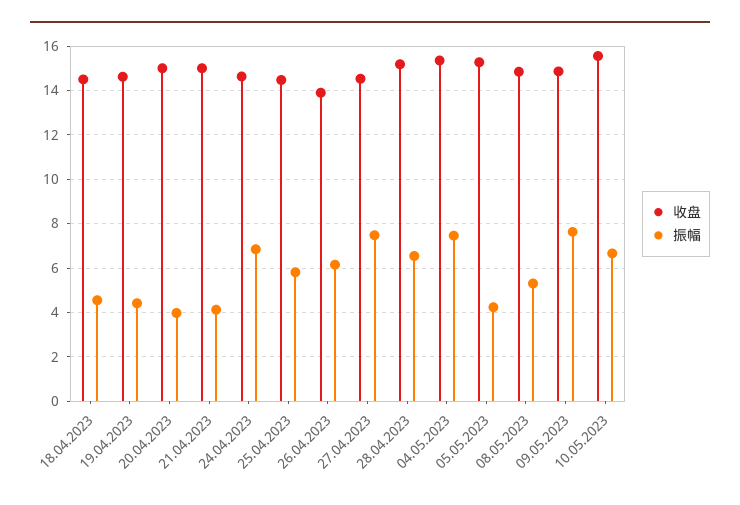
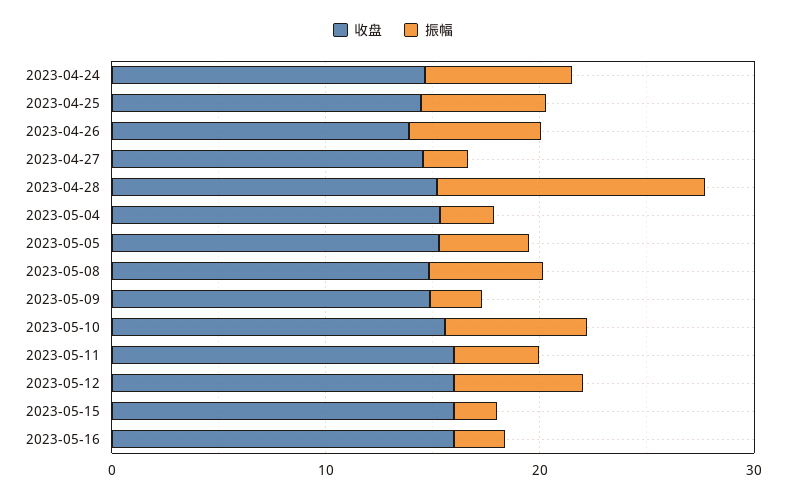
收盘, 18.04.2023: 14.5 -> none
振幅, 18.04.2023: 4.5 -> none
收盘, 19.04.2023: 14.5 -> none
振幅, 19.04.2023: 4.5 -> none
收盘, 20.04.2023: 15 -> none
振幅, 20.04.2023: 4 -> none
收盘, 21.04.2023: 15 -> none
振幅, 21.04.2023: 4 -> none
振幅, 27.04.2023: 7.5 -> 2
振幅, 28.04.2023: 6.5 -> 12
振幅, 04.05.2023: 7.5 -> 2
振幅, 09.05.2023: 7.5 -> 2
收盘, 2023-05-11: none -> 16
振幅, 2023-05-11: none -> 4
收盘, 2023-05-12: none -> 16
振幅, 2023-05-12: none -> 6
收盘, 2023-05-15: none -> 16
振幅, 2023-05-15: none -> 2
收盘, 2023-05-16: none -> 16
振幅, 2023-05-16: none -> 2

